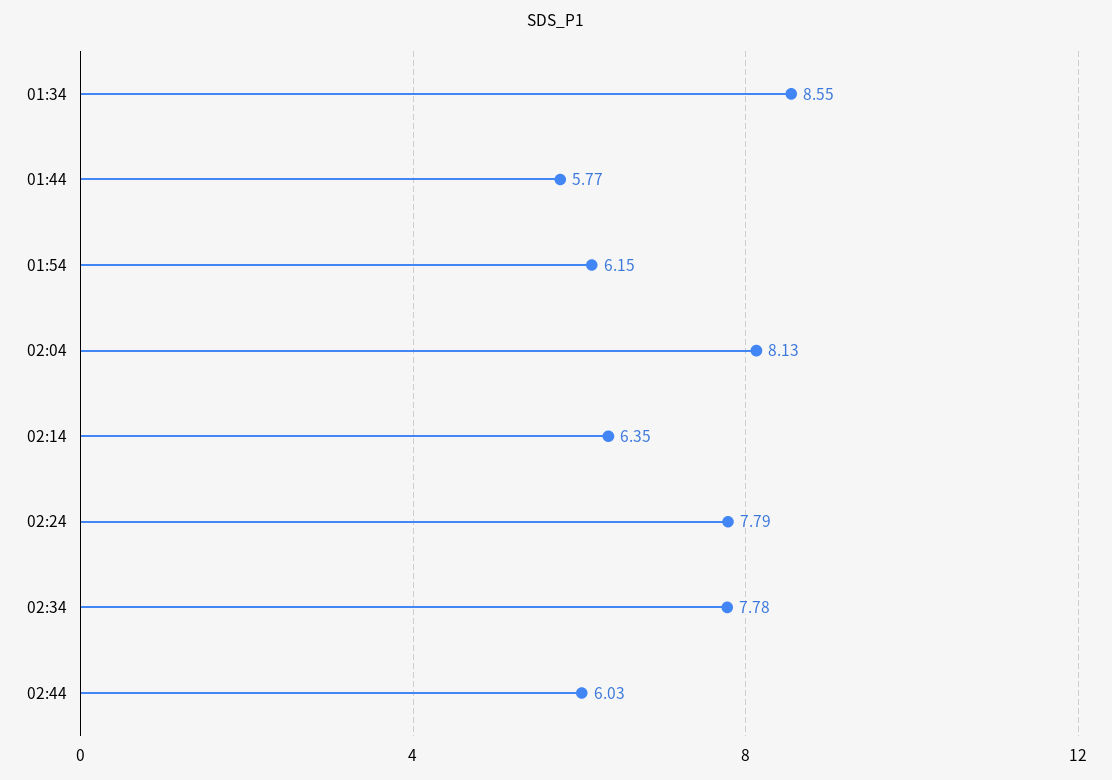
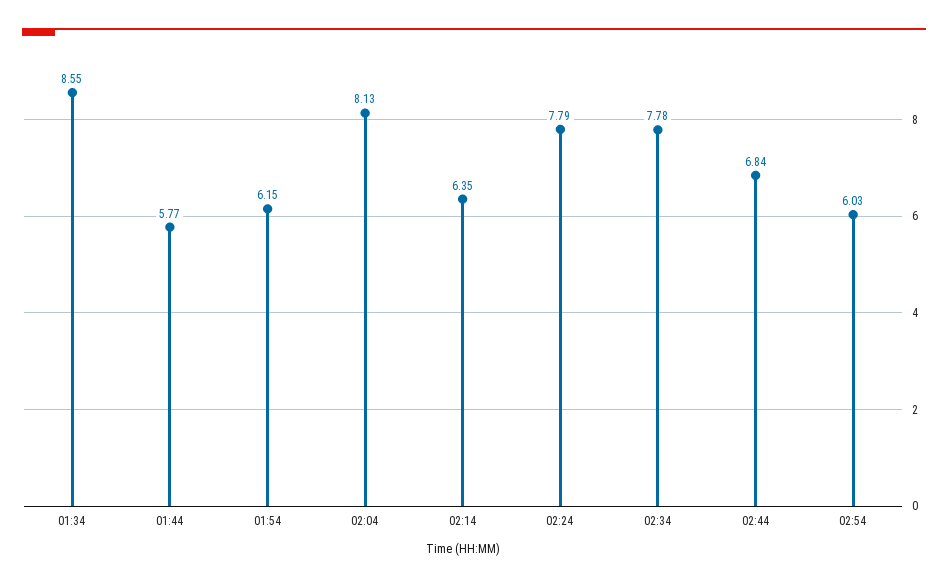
02:44: 6.03 -> 6.84
02:54: none -> 6.03

